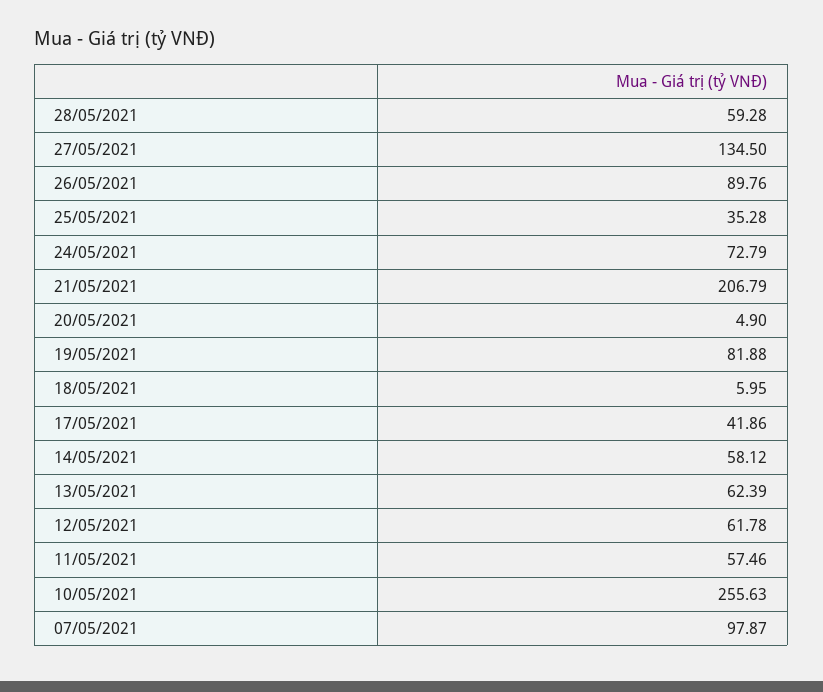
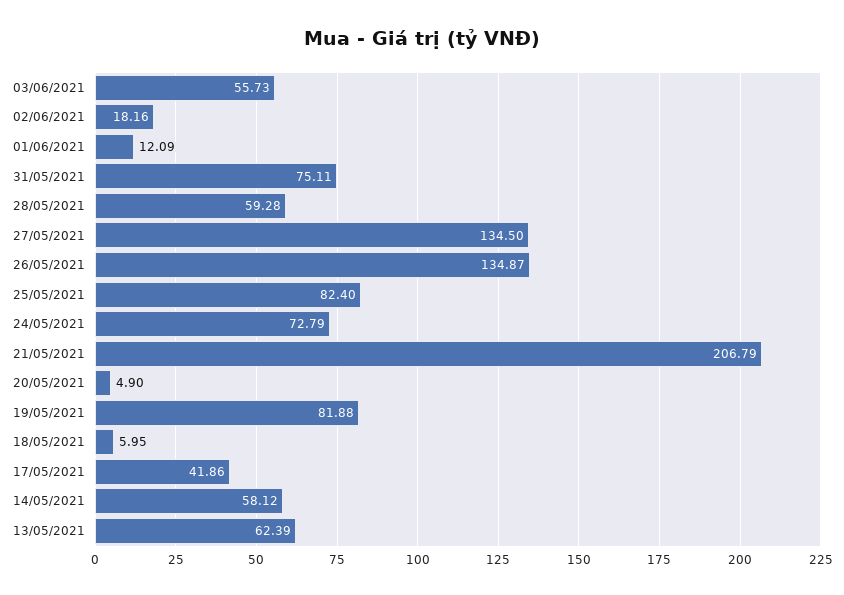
26/05/2021: 89.76 -> 134.87
25/05/2021: 35.28 -> 82.4
12/05/2021: 61.78 -> none
11/05/2021: 57.46 -> none
10/05/2021: 255.63 -> none
07/05/2021: 97.87 -> none
03/06/2021: none -> 55.73
02/06/2021: none -> 18.16
01/06/2021: none -> 12.09
31/05/2021: none -> 75.11

